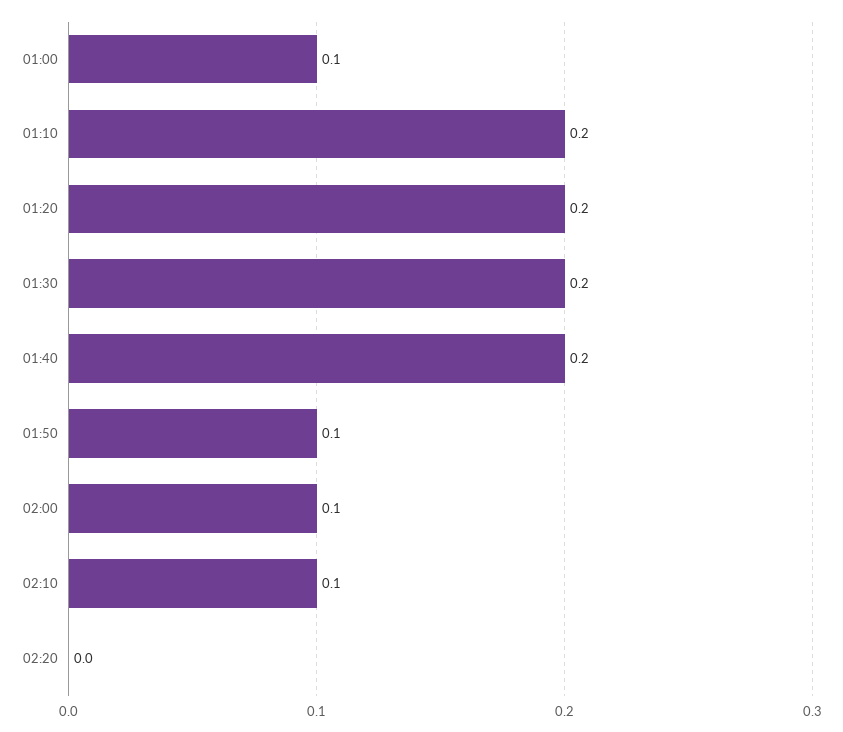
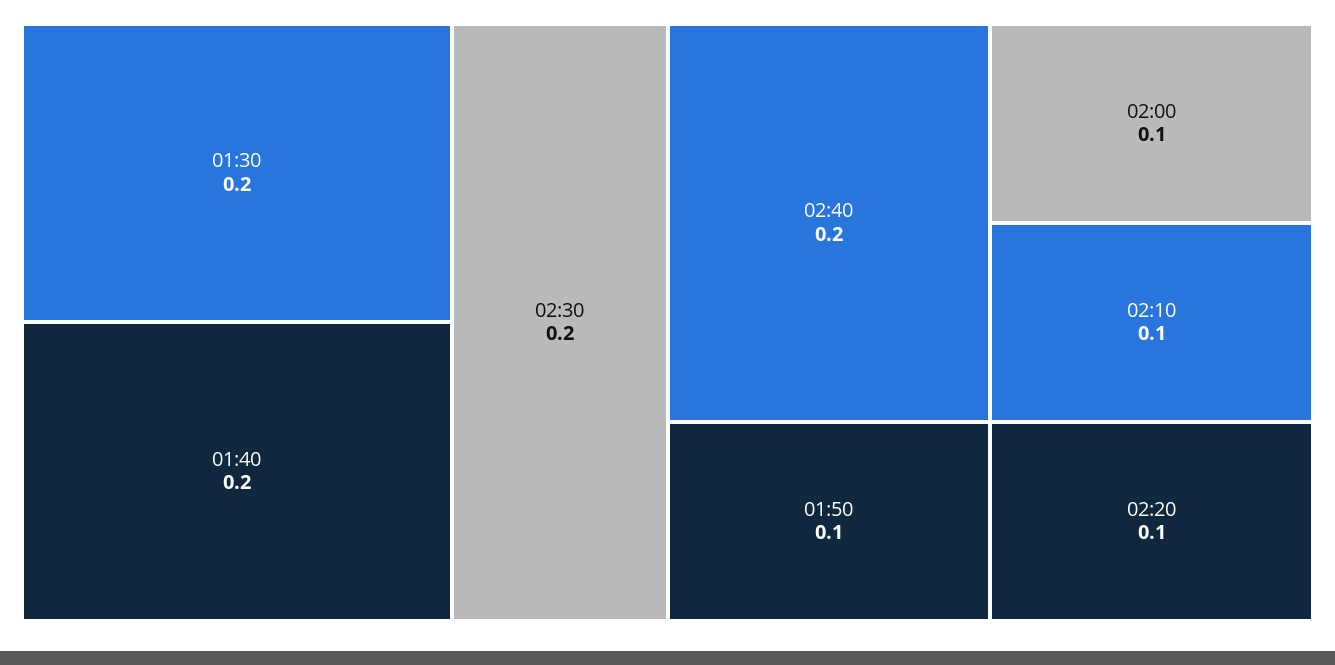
01:00: 0.1 -> none
01:10: 0.2 -> none
01:20: 0.2 -> none
02:20: 0 -> 0.1
02:30: none -> 0.2
02:40: none -> 0.2

